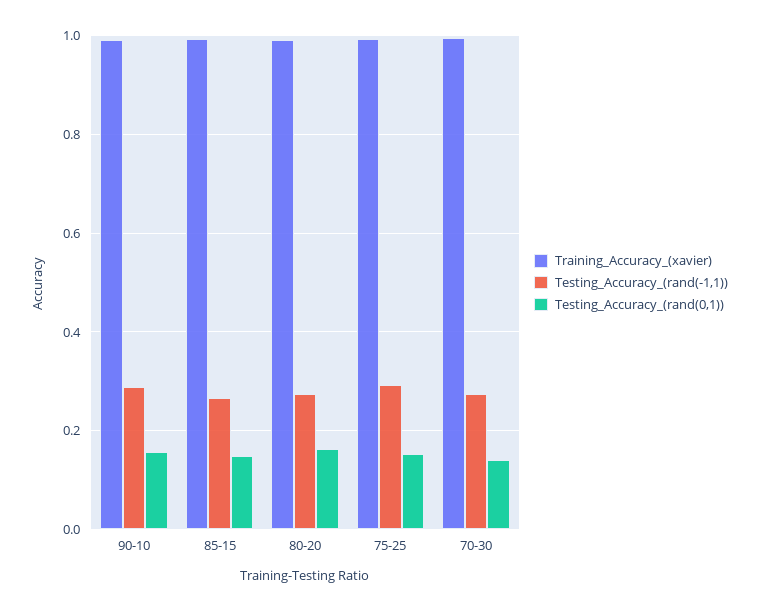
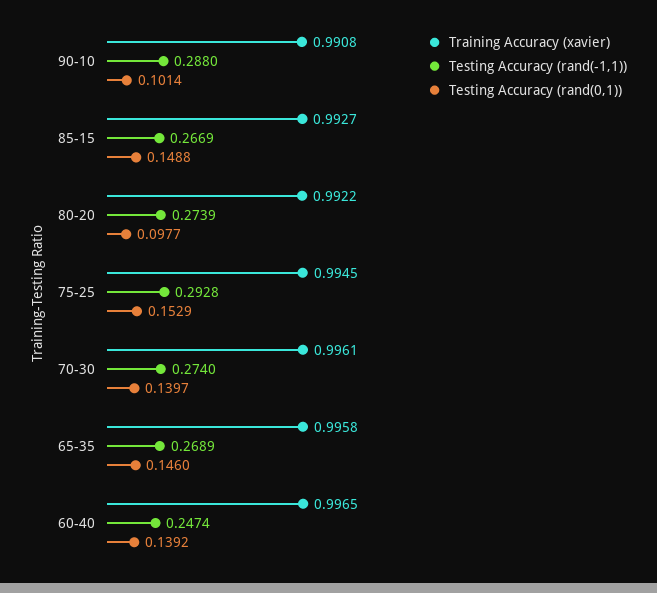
Testing_Accuracy_(rand(0,1)), 90-10: 0.16 -> 0.1014
Testing_Accuracy_(rand(0,1)), 80-20: 0.16 -> 0.0977
Training_Accuracy_(xavier), 65-35: none -> 0.9958
Testing_Accuracy_(rand(-1,1)), 65-35: none -> 0.2689
Testing_Accuracy_(rand(0,1)), 65-35: none -> 0.146
Training_Accuracy_(xavier), 60-40: none -> 0.9965
Testing_Accuracy_(rand(-1,1)), 60-40: none -> 0.2474
Testing_Accuracy_(rand(0,1)), 60-40: none -> 0.1392

